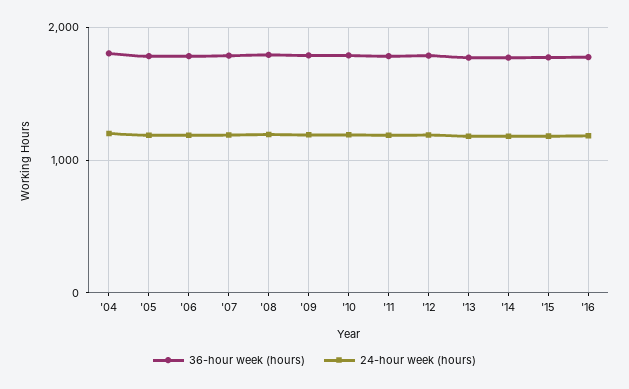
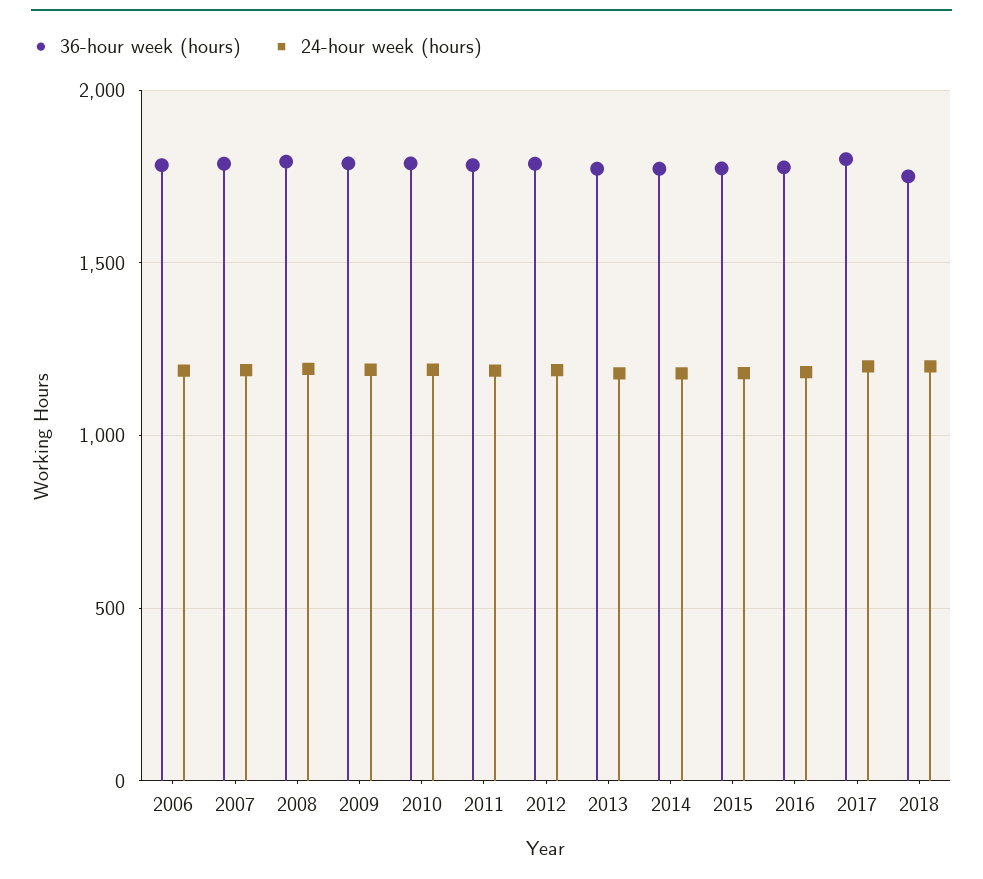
36-hour week (hours), '04: 1800 -> none
24-hour week (hours), '04: 1200 -> none
36-hour week (hours), '05: 1800 -> none
24-hour week (hours), '05: 1200 -> none
36-hour week (hours), 2017: none -> 1800
24-hour week (hours), 2017: none -> 1200
36-hour week (hours), 2018: none -> 1750
24-hour week (hours), 2018: none -> 1200

